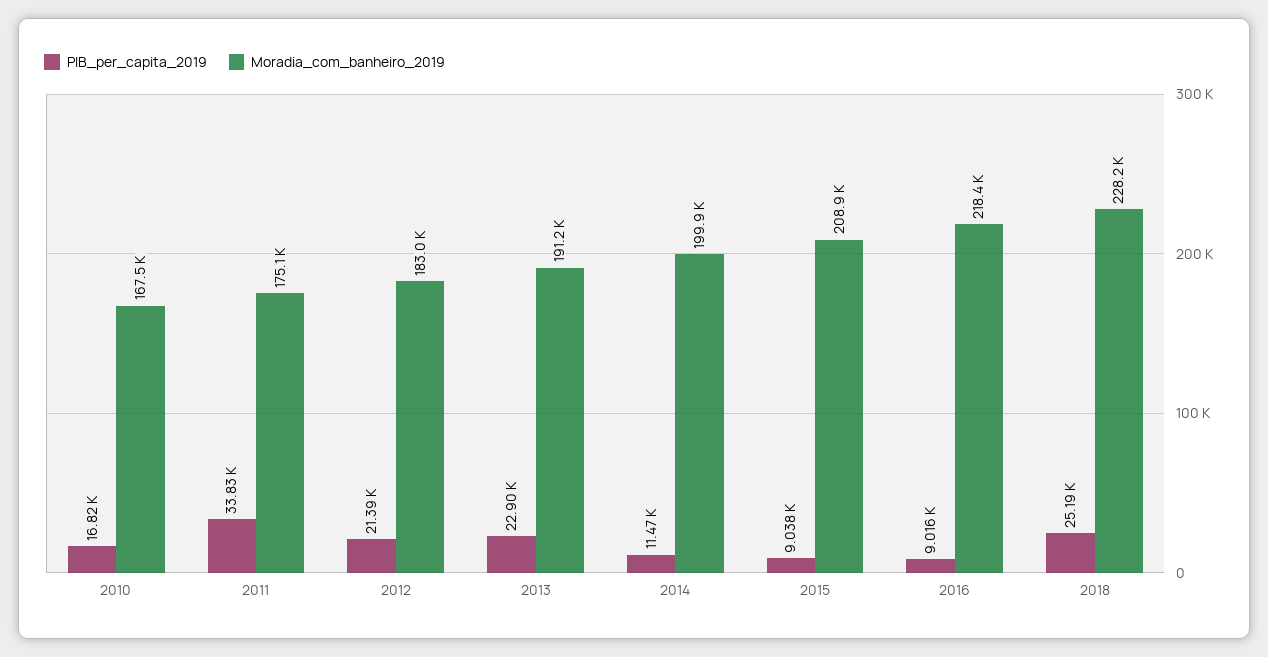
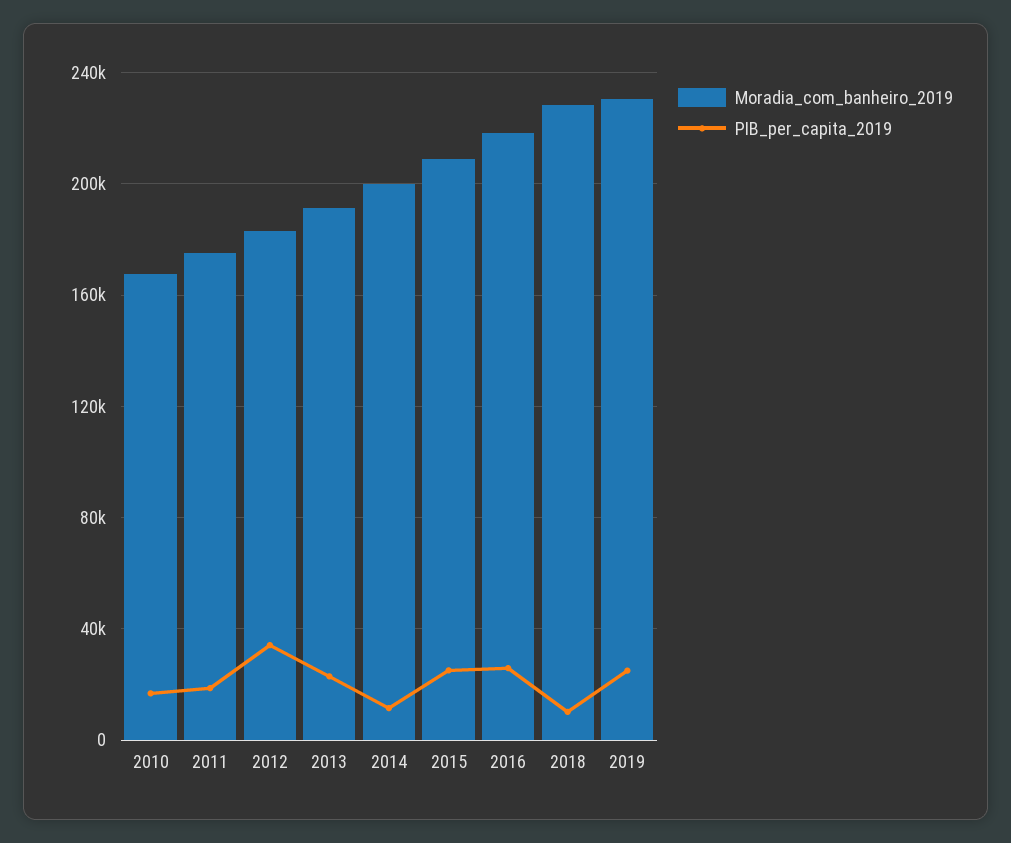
PIB_per_capita_2019, 2011: 33830 -> 20000
PIB_per_capita_2019, 2012: 21390 -> 35000
PIB_per_capita_2019, 2015: 9038 -> 25000
PIB_per_capita_2019, 2016: 9016 -> 25000
PIB_per_capita_2019, 2018: 25190 -> 10000
Moradia_com_banheiro_2019, 2019: none -> 230000
PIB_per_capita_2019, 2019: none -> 25000

